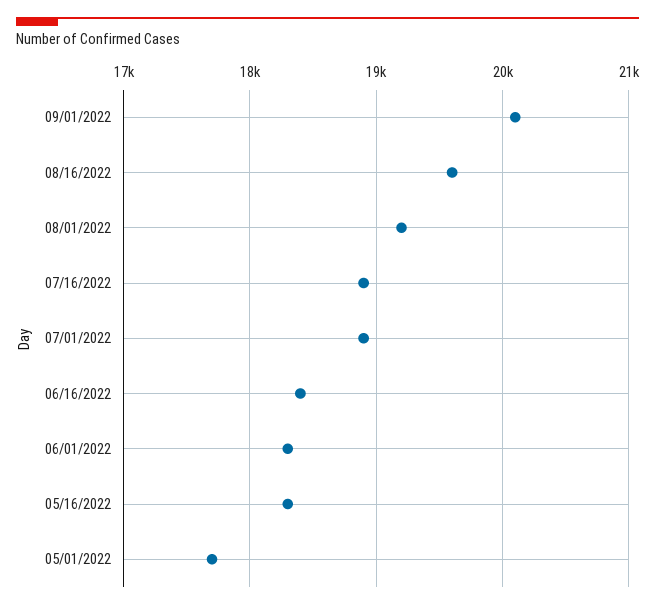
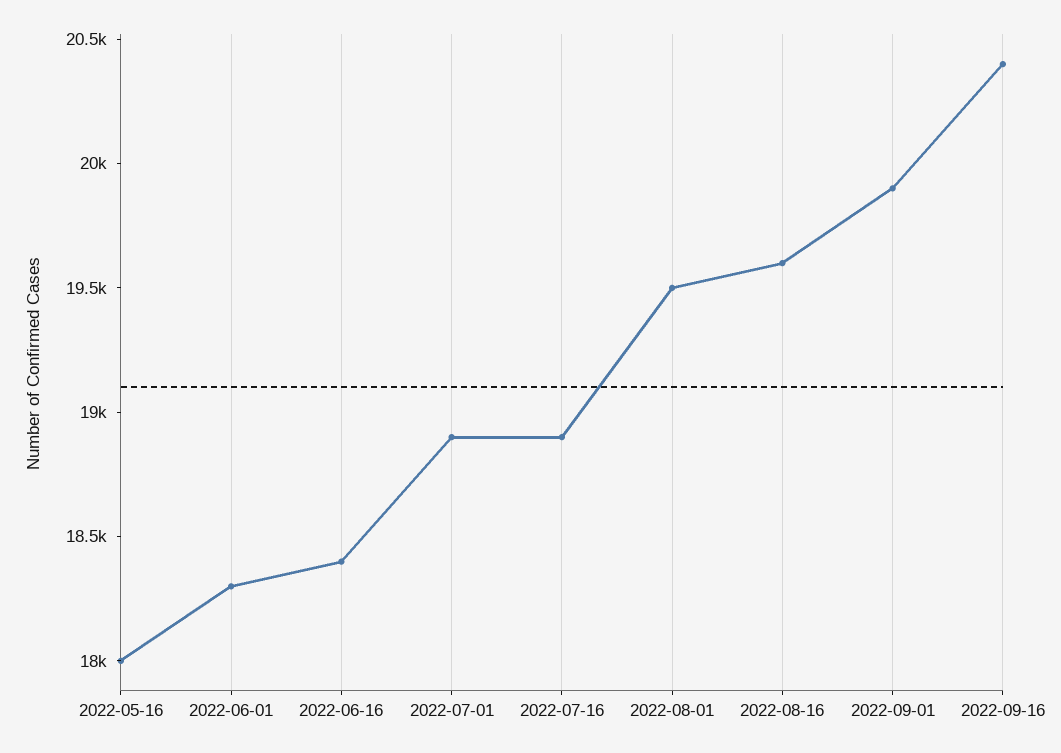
09/01/2022: 20100 -> 19900
08/01/2022: 19200 -> 19500
05/16/2022: 18300 -> 18000
05/01/2022: 17700 -> none
2022-09-16: none -> 20400

